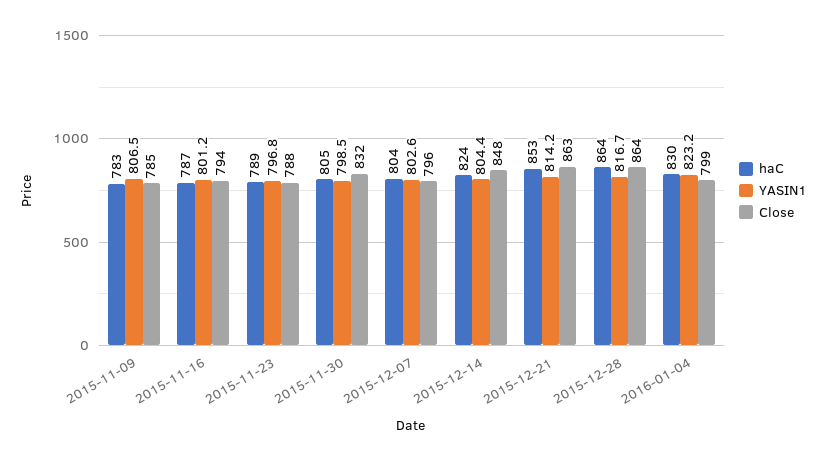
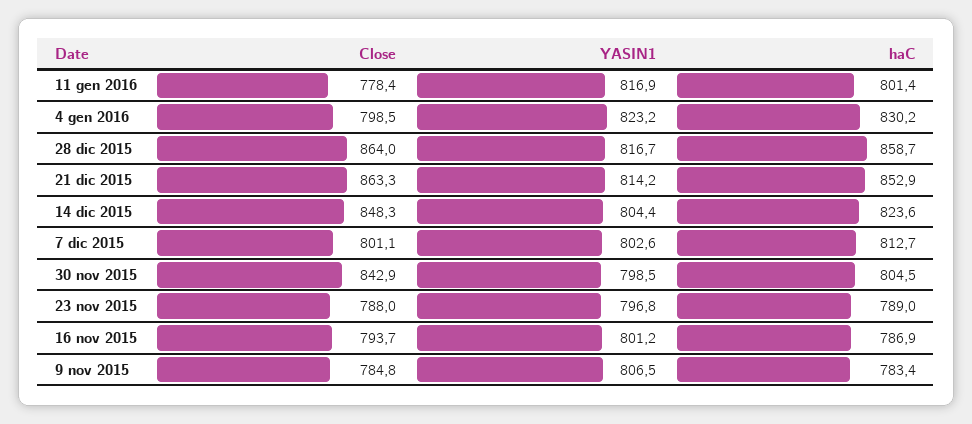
Close, 2015-11-30: 832 -> 842.9
haC, 2015-12-07: 804 -> 812.7
Close, 2015-12-07: 796 -> 801.1
haC, 2015-12-28: 864 -> 858.7
Close, 11 gen 2016: none -> 778.4
YASIN1, 11 gen 2016: none -> 816.9
haC, 11 gen 2016: none -> 801.4

